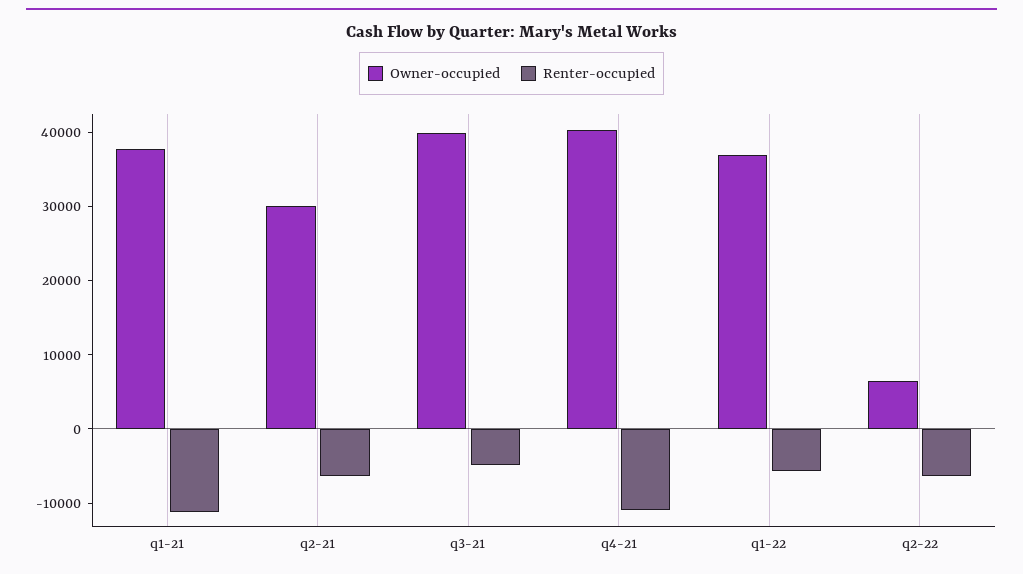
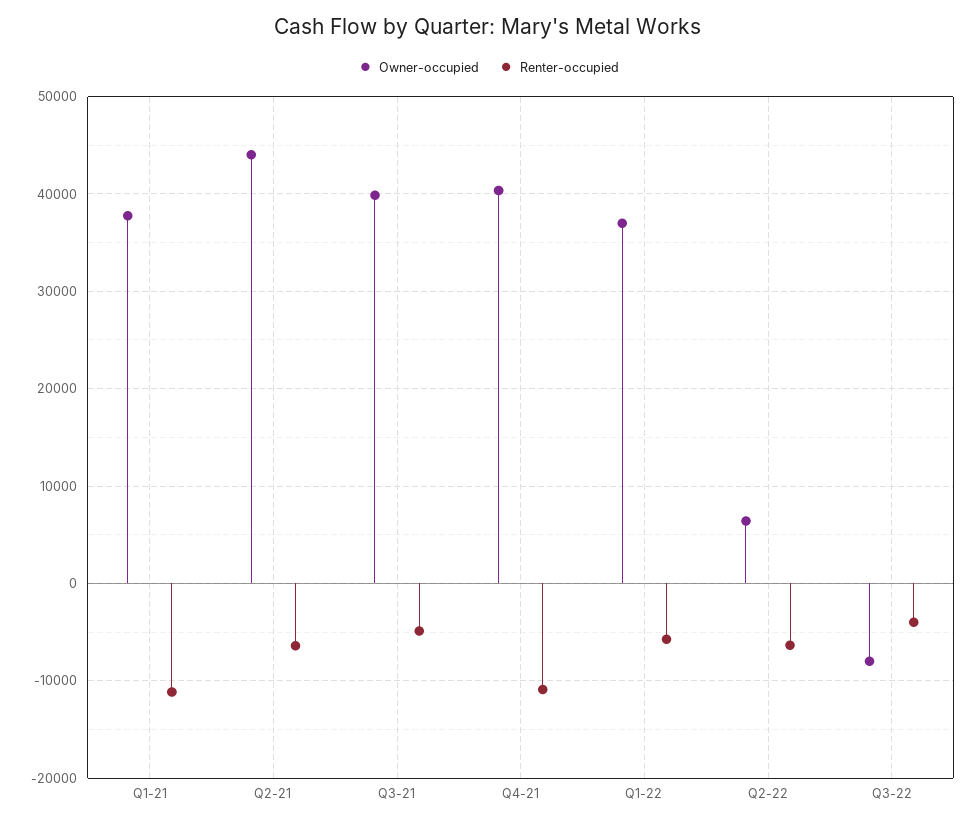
Owner-occupied, q2-21: 30000 -> 44000
Owner-occupied, Q3-22: none -> -8000
Renter-occupied, Q3-22: none -> -4000

